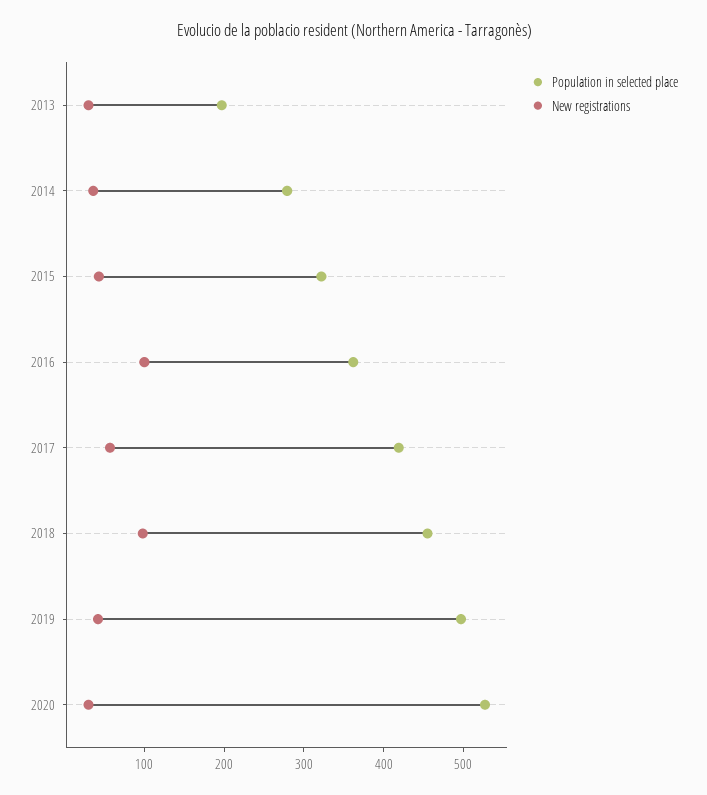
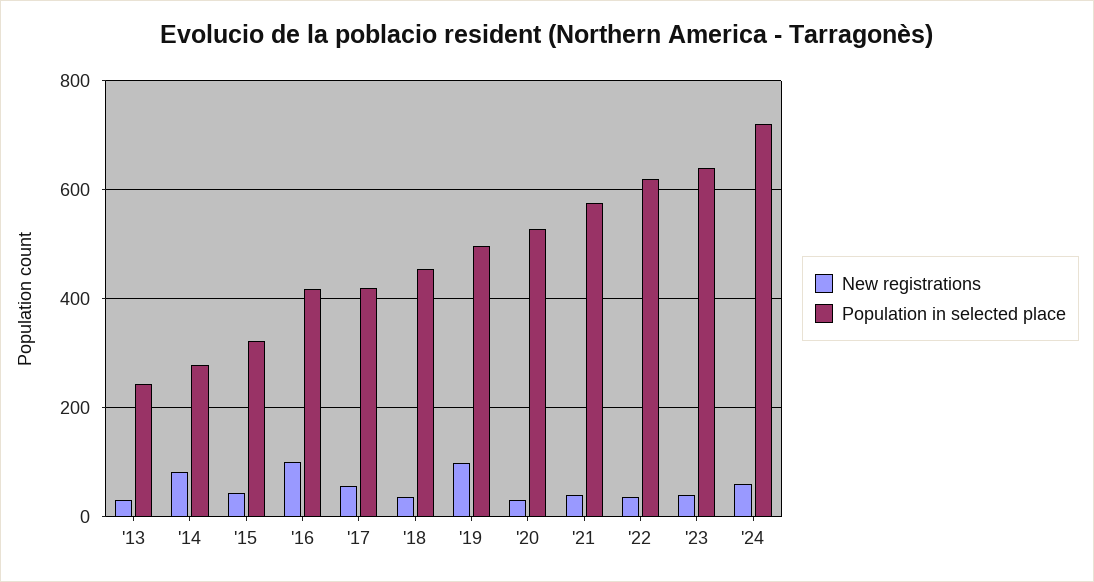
Population in selected place, 2013: 200 -> 240
New registrations, 2014: 40 -> 80
Population in selected place, 2016: 360 -> 420
New registrations, 2018: 100 -> 40
New registrations, 2019: 40 -> 100
New registrations, '21: none -> 40
Population in selected place, '21: none -> 580
New registrations, '22: none -> 40
Population in selected place, '22: none -> 620
New registrations, '23: none -> 40
Population in selected place, '23: none -> 640
New registrations, '24: none -> 60
Population in selected place, '24: none -> 720

